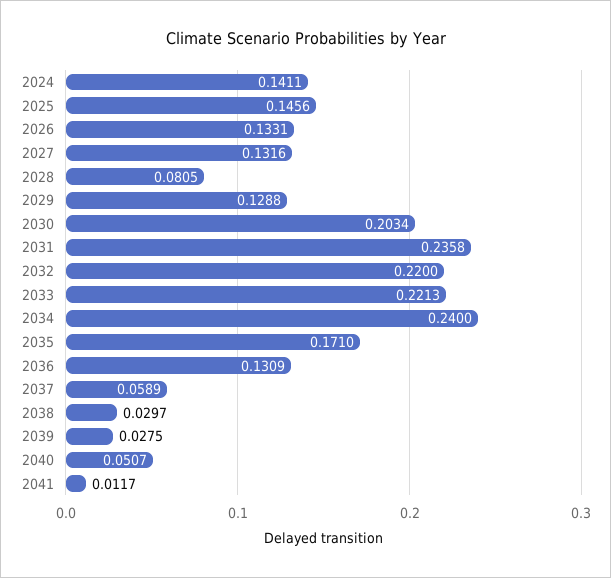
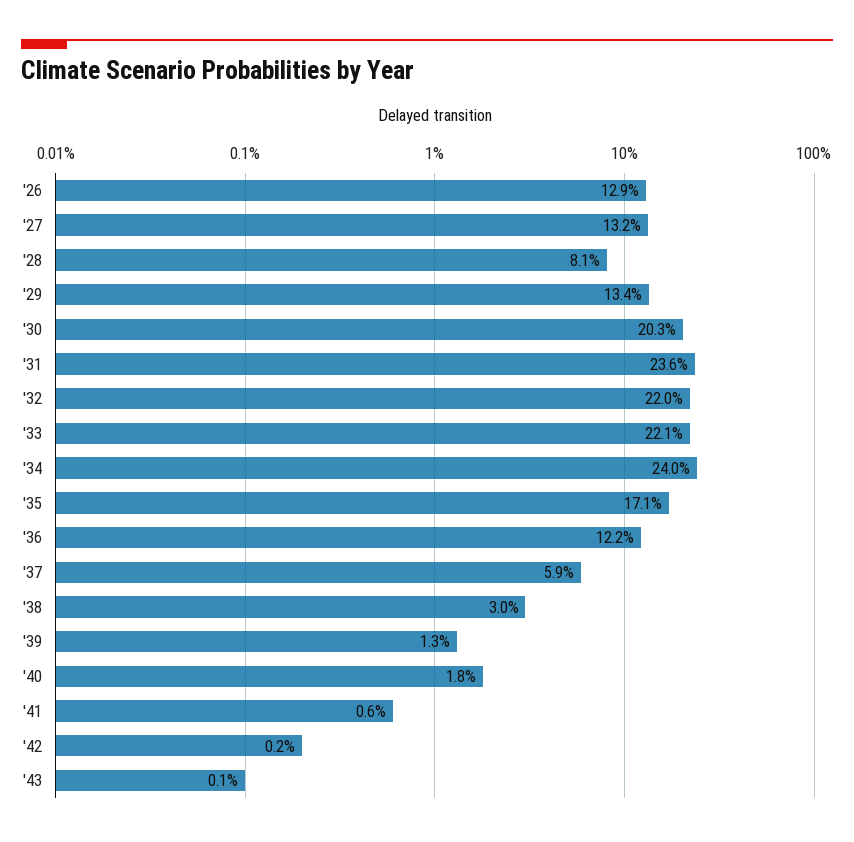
2024: 0.1411 -> none
2025: 0.1456 -> none
2026: 0.1331 -> 0.129
2029: 0.1288 -> 0.134
2036: 0.1309 -> 0.122
2039: 0.0275 -> 0.013
2040: 0.0507 -> 0.018
2041: 0.0117 -> 0.006
'42: none -> 0.002
'43: none -> 0.001

